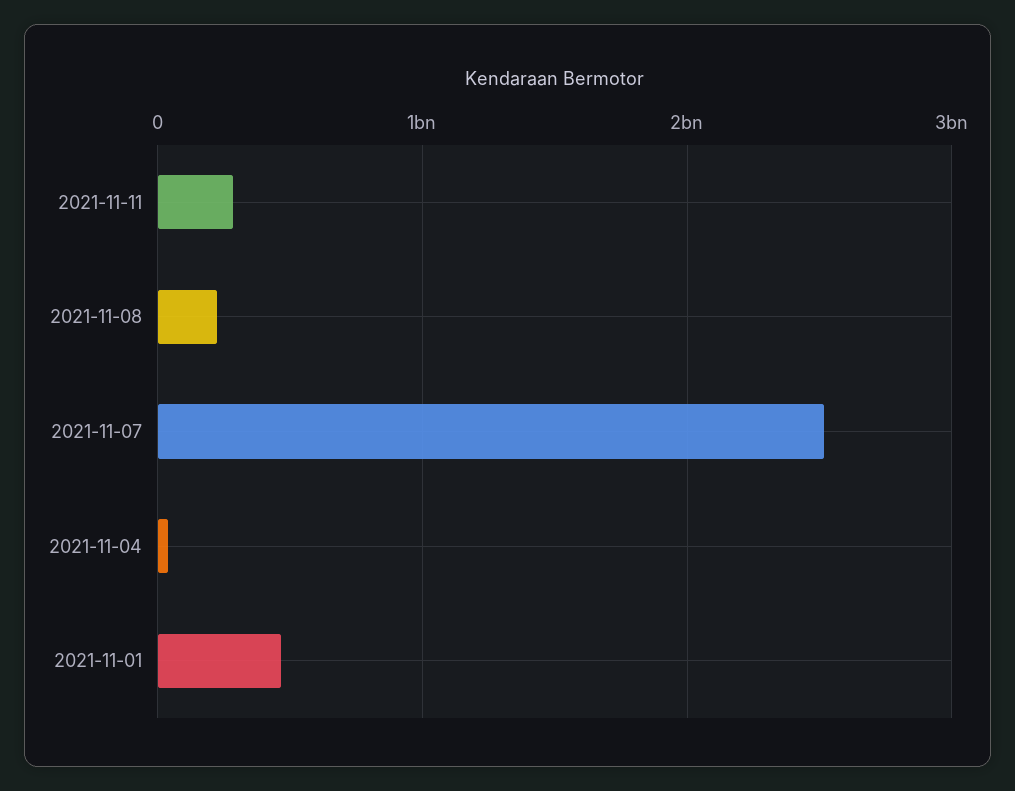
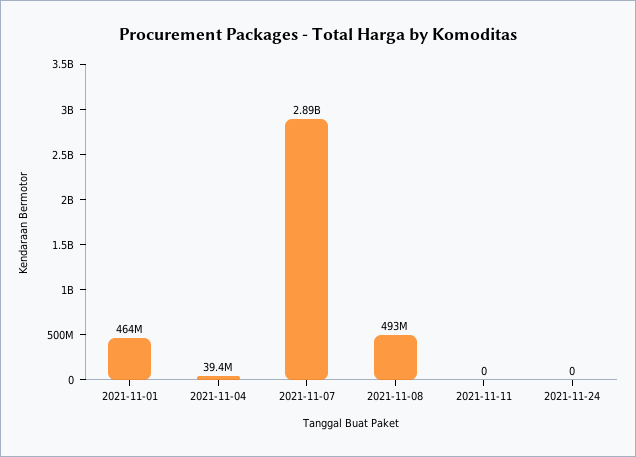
2021-11-11: 300000000 -> 0
2021-11-08: 200000000 -> 493000000
2021-11-07: 2500000000 -> 2890000000
2021-11-24: none -> 0

